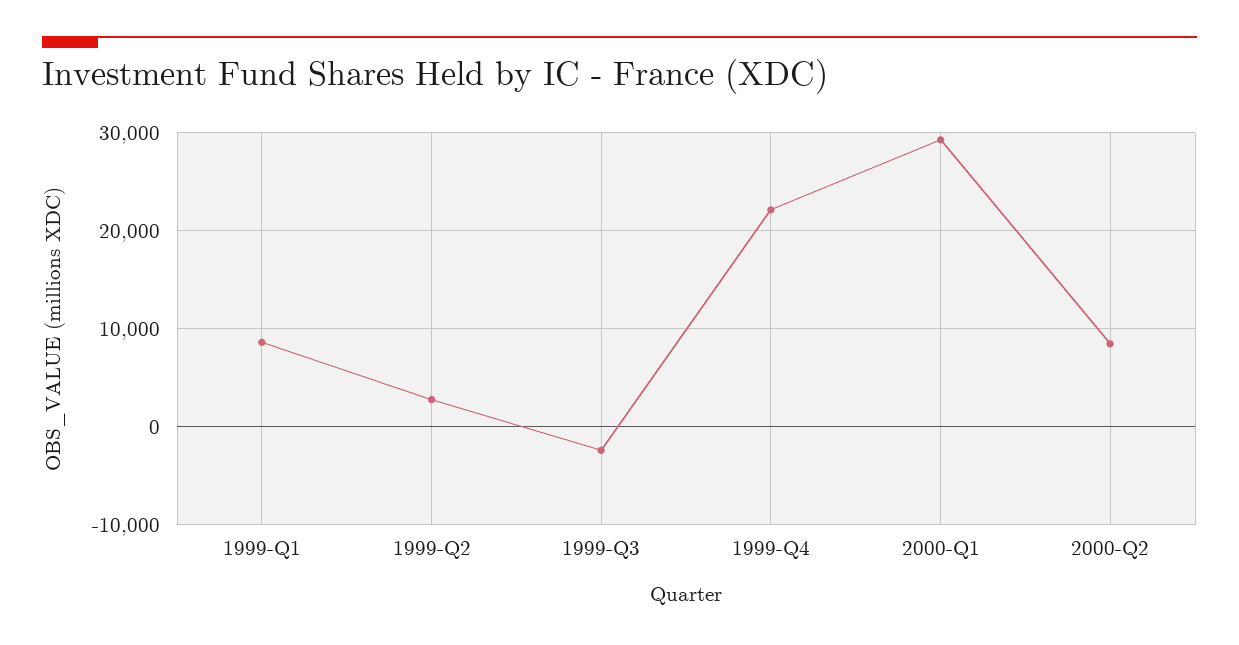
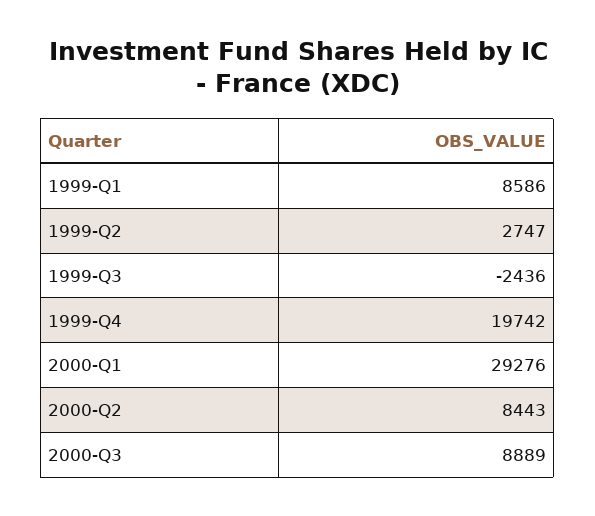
1999-Q4: 22000 -> 19742
2000-Q3: none -> 8889

